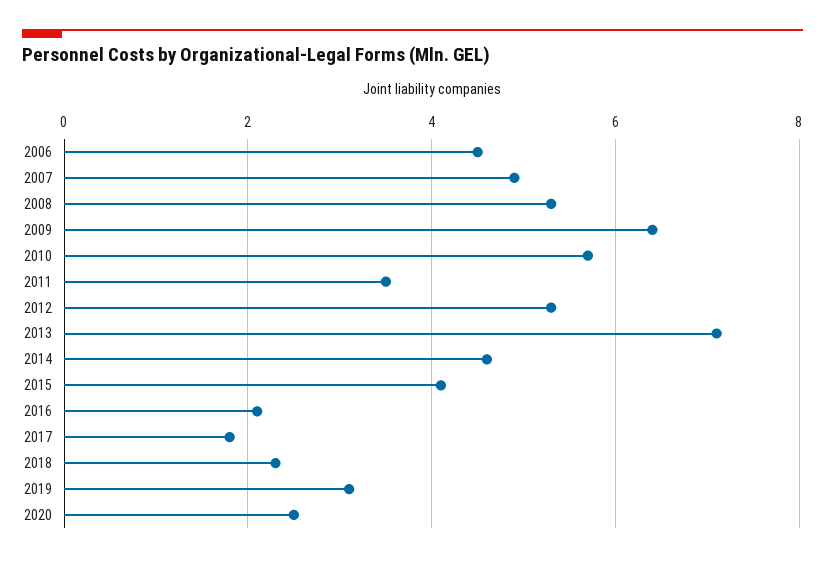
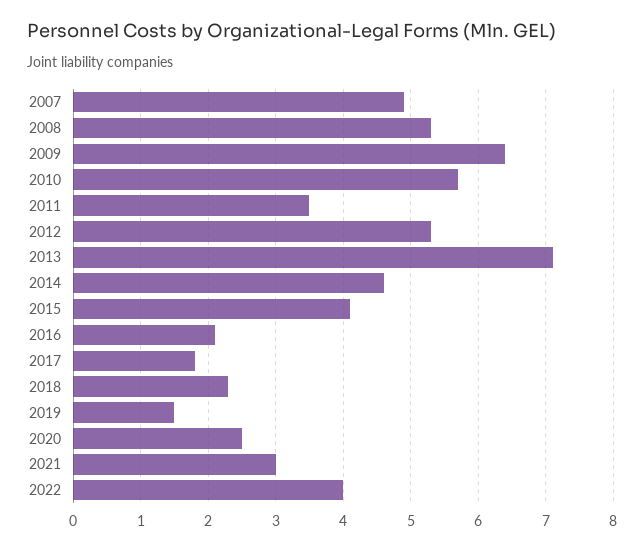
2006: 4.5 -> none
2019: 3 -> 1.5
2021: none -> 3
2022: none -> 4

